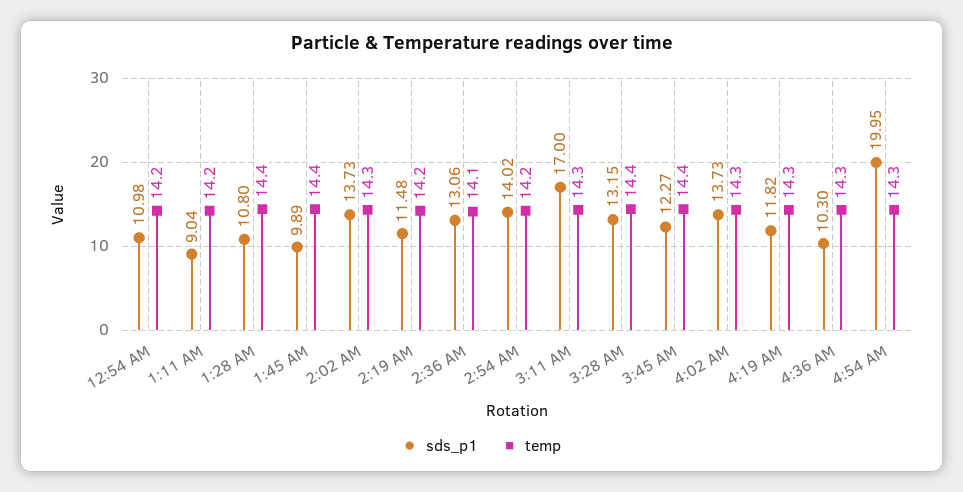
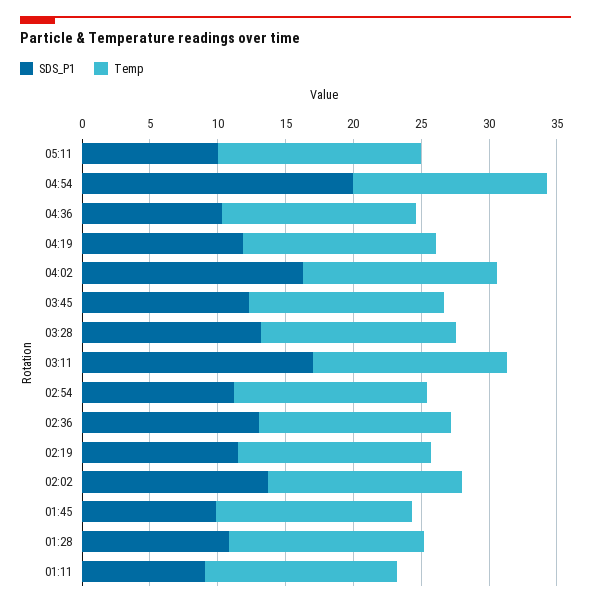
sds_p1, 12:54 AM: 10.98 -> none
temp, 12:54 AM: 14.2 -> none
sds_p1, 2:54 AM: 14.02 -> 11
sds_p1, 4:02 AM: 13.73 -> 16
sds_p1, 05:11: none -> 10
temp, 05:11: none -> 15

